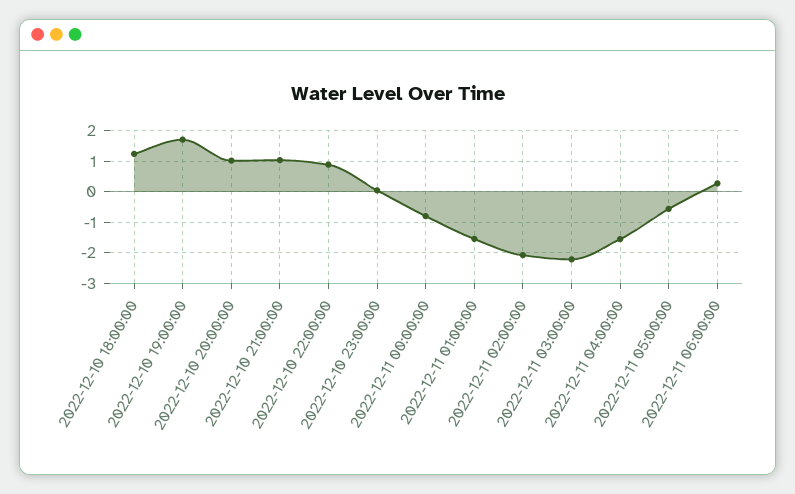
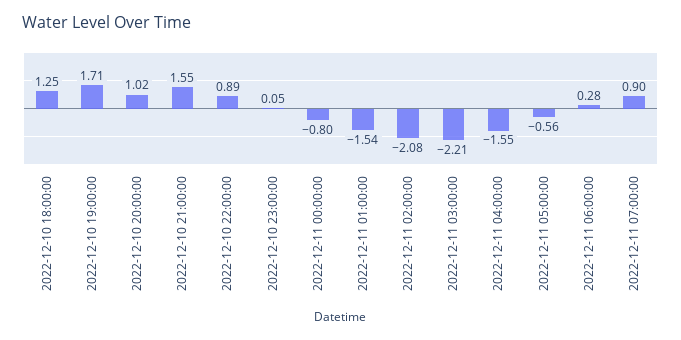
2022-12-10 21:00:00: 1 -> 1.55
2022-12-11 07:00:00: none -> 0.9

